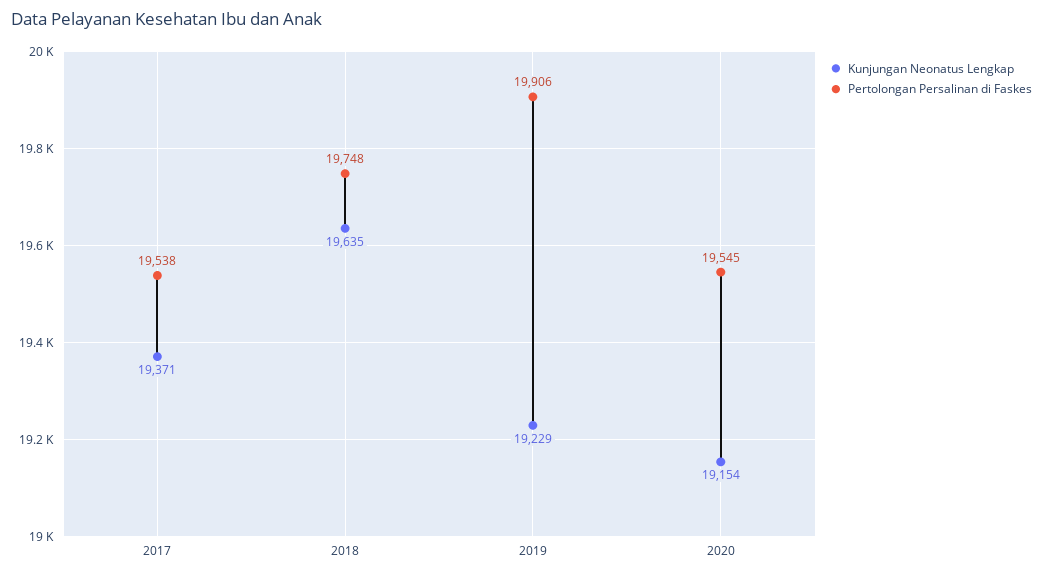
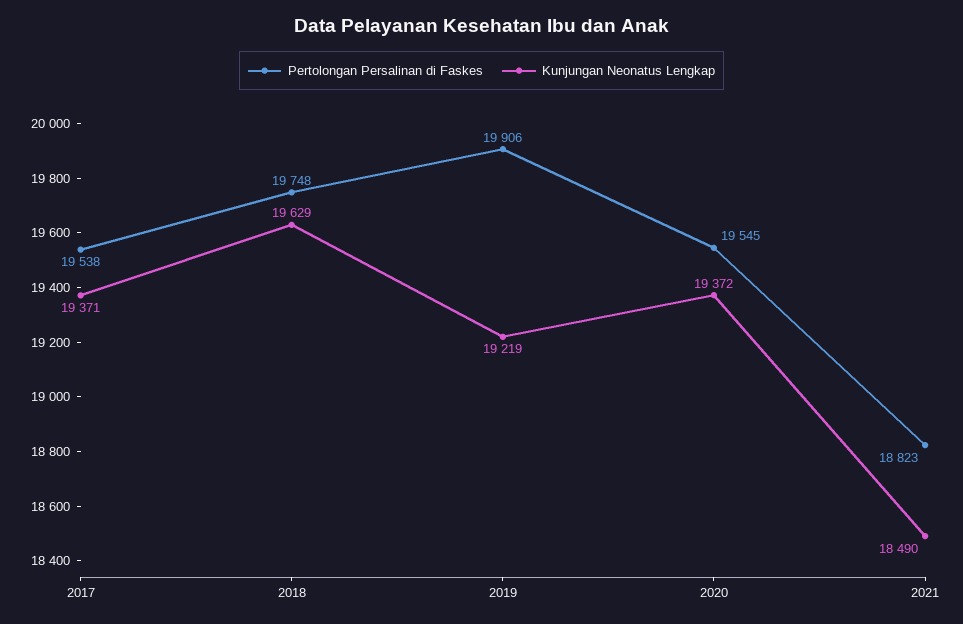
Kunjungan Neonatus Lengkap, 2018: 19635 -> 19629
Kunjungan Neonatus Lengkap, 2019: 19229 -> 19219
Kunjungan Neonatus Lengkap, 2020: 19154 -> 19372
Pertolongan Persalinan di Faskes, 2021: none -> 18823
Kunjungan Neonatus Lengkap, 2021: none -> 18490

